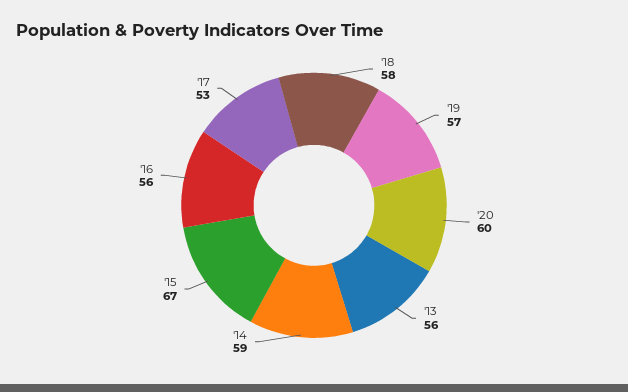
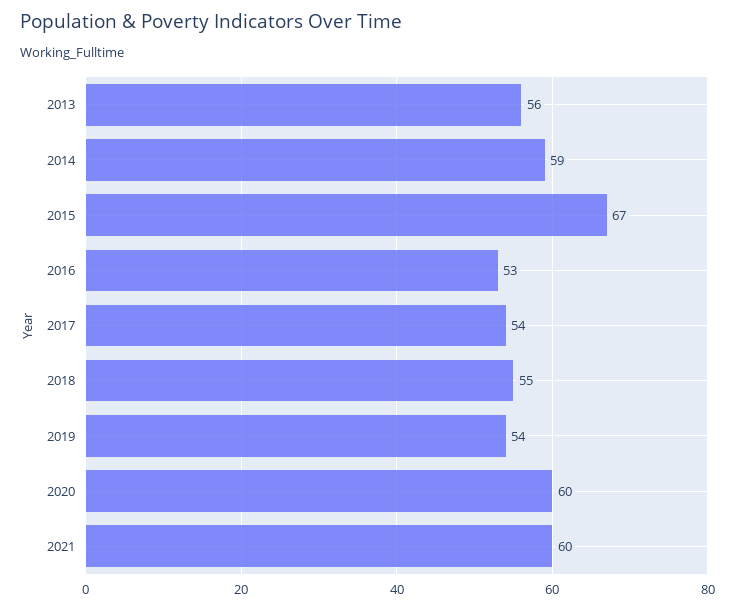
'18: 58 -> 55
'19: 57 -> 54
'16: 56 -> 53
'17: 53 -> 54
2021: none -> 60

